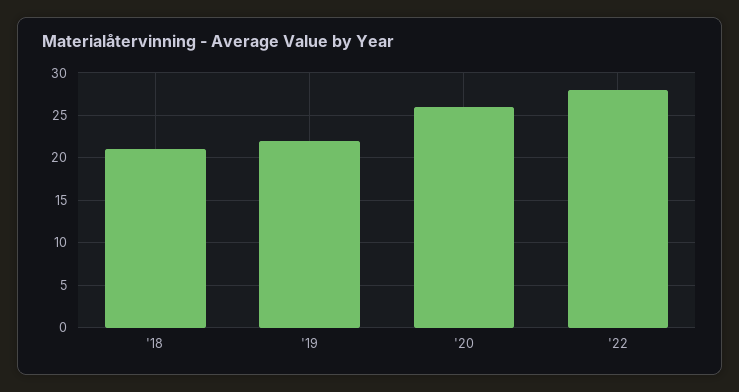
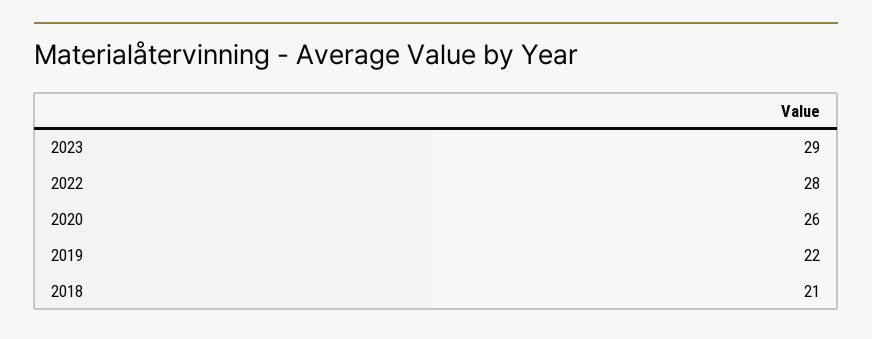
2023: none -> 29

